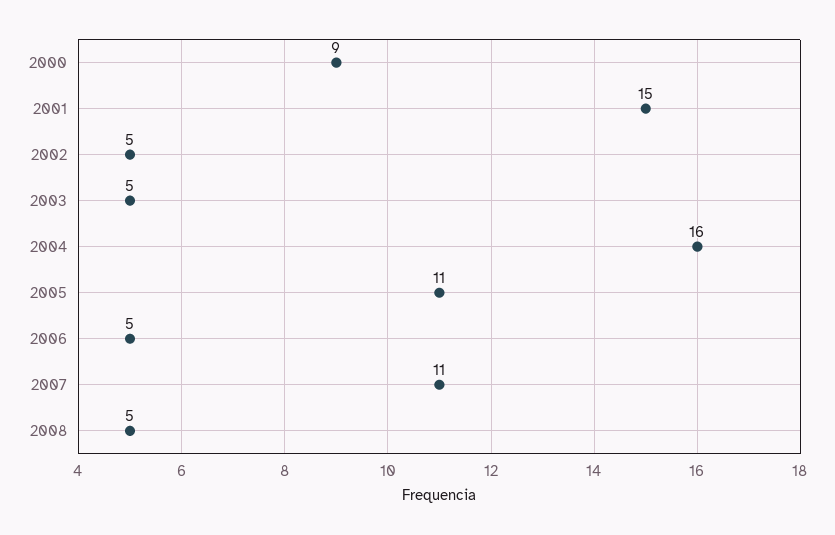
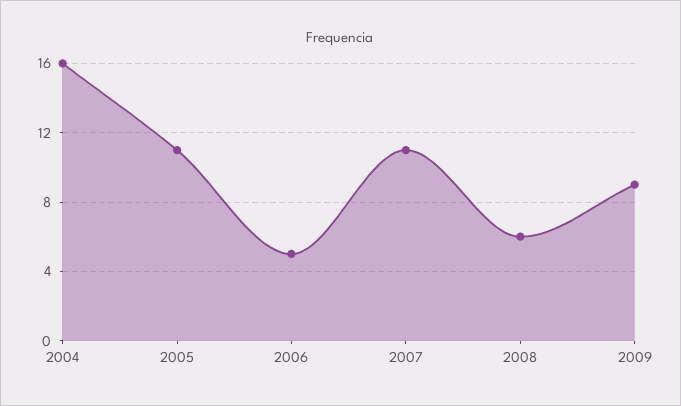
2000: 9 -> none
2001: 15 -> none
2002: 5 -> none
2003: 5 -> none
2008: 5 -> 6
2009: none -> 9

